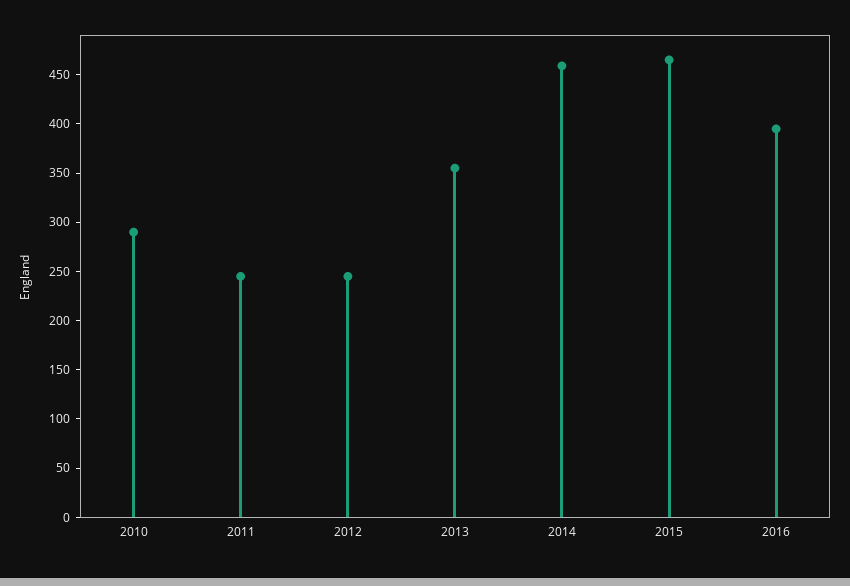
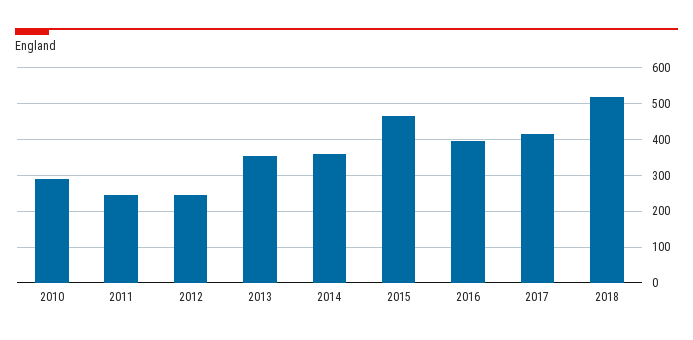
2014: 460 -> 360
2017: none -> 420
2018: none -> 520

